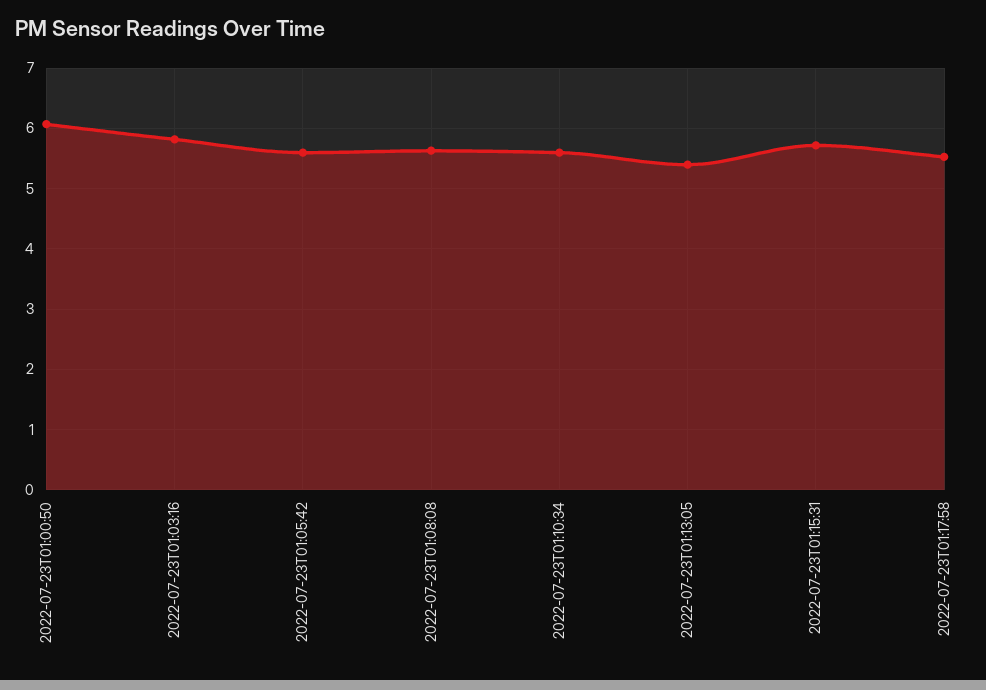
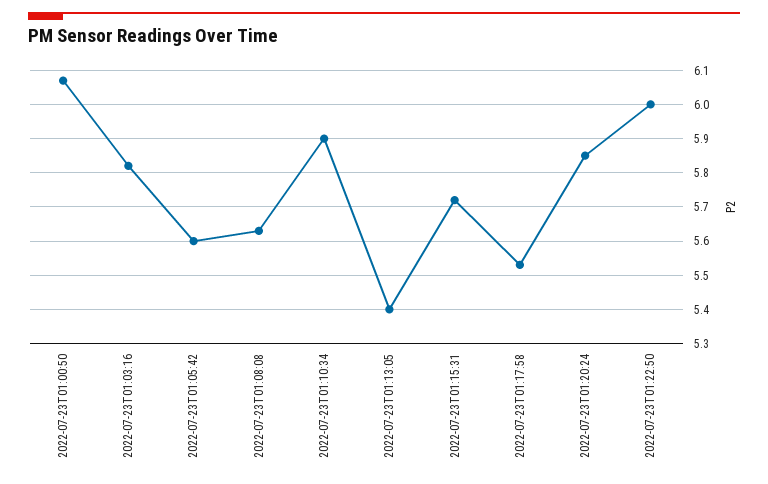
2022-07-23T01:10:34: 5.6 -> 5.9
2022-07-23T01:20:24: none -> 5.85
2022-07-23T01:22:50: none -> 6

